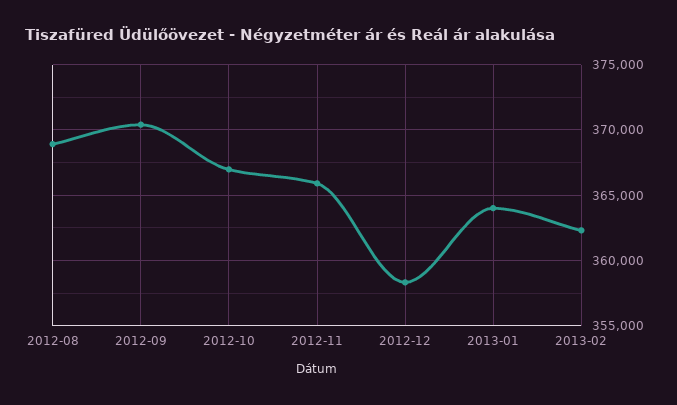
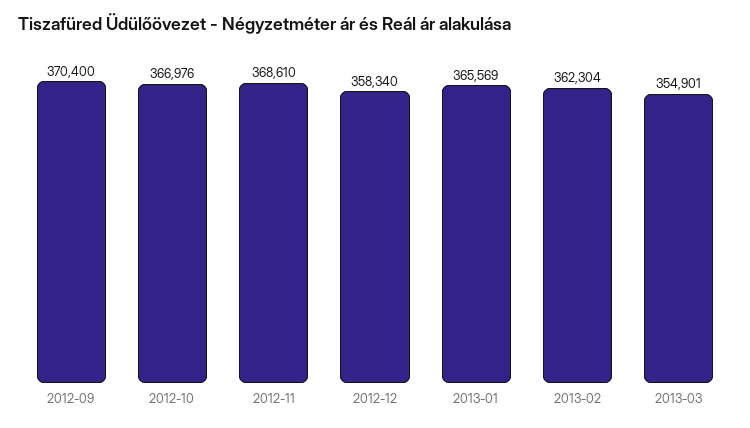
2012-08: 369000 -> none
2012-11: 366000 -> 368610
2013-01: 364000 -> 365569
2013-03: none -> 354901

